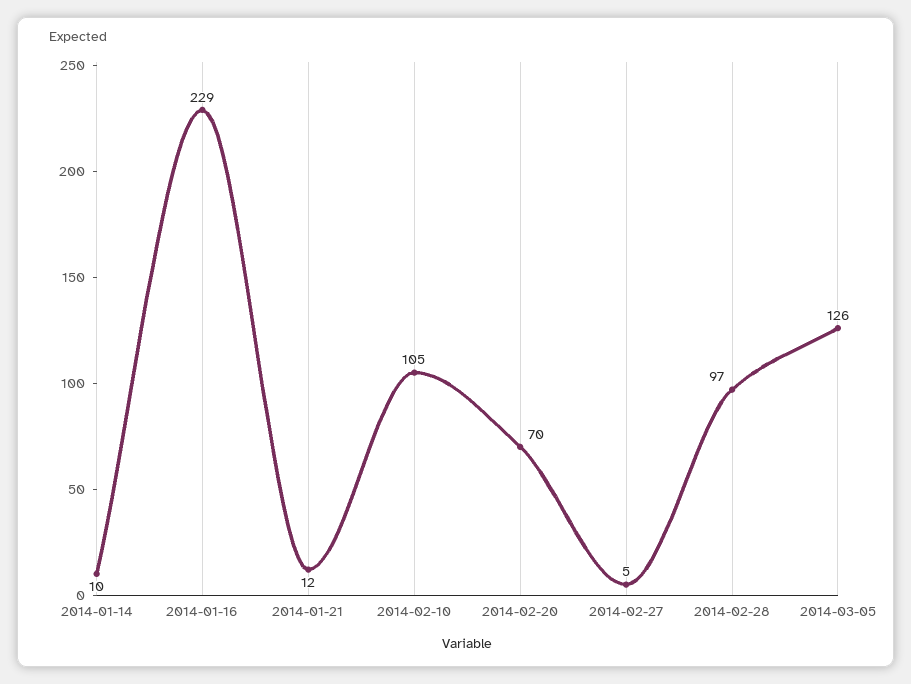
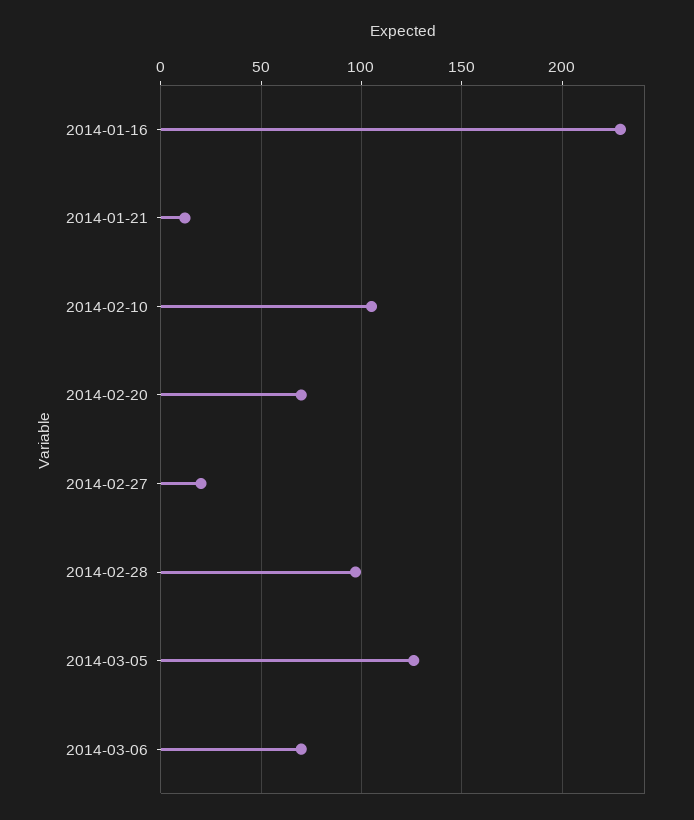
2014-01-14: 10 -> none
2014-02-27: 5 -> 20
2014-03-06: none -> 70

